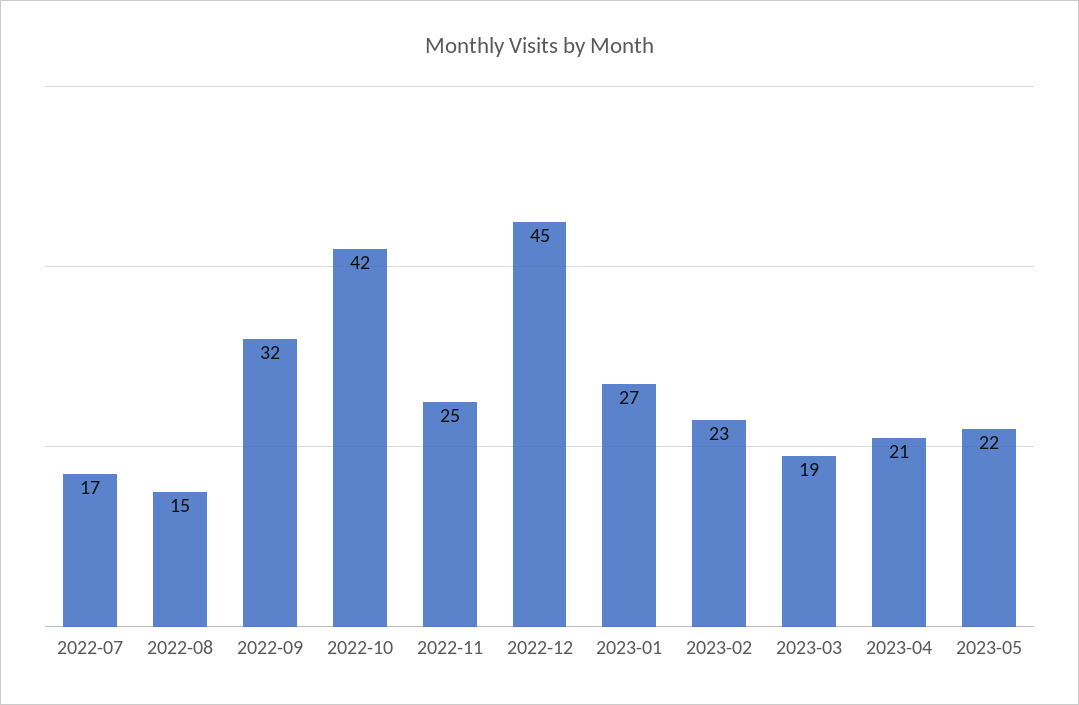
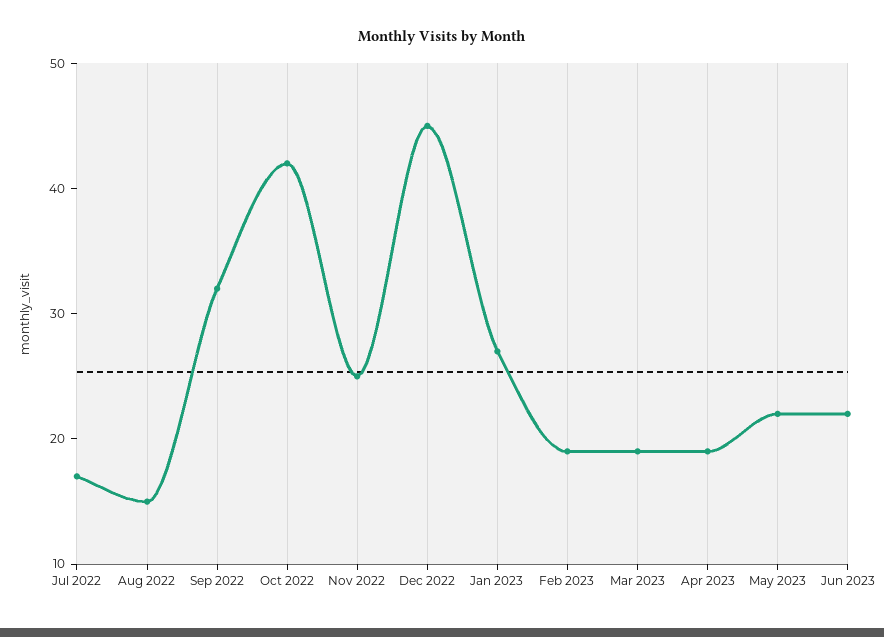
2023-02: 23 -> 19
2023-04: 21 -> 19
Jun 2023: none -> 22

